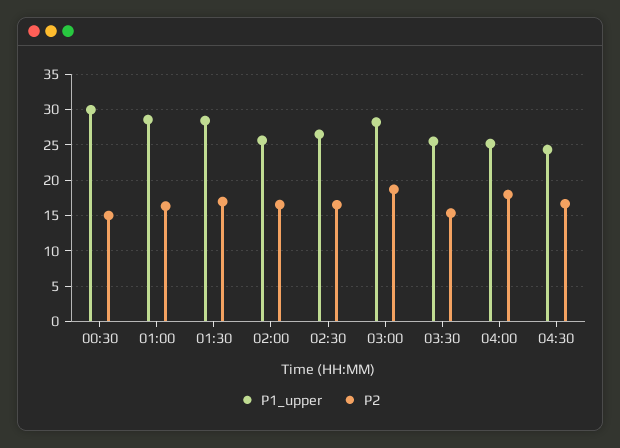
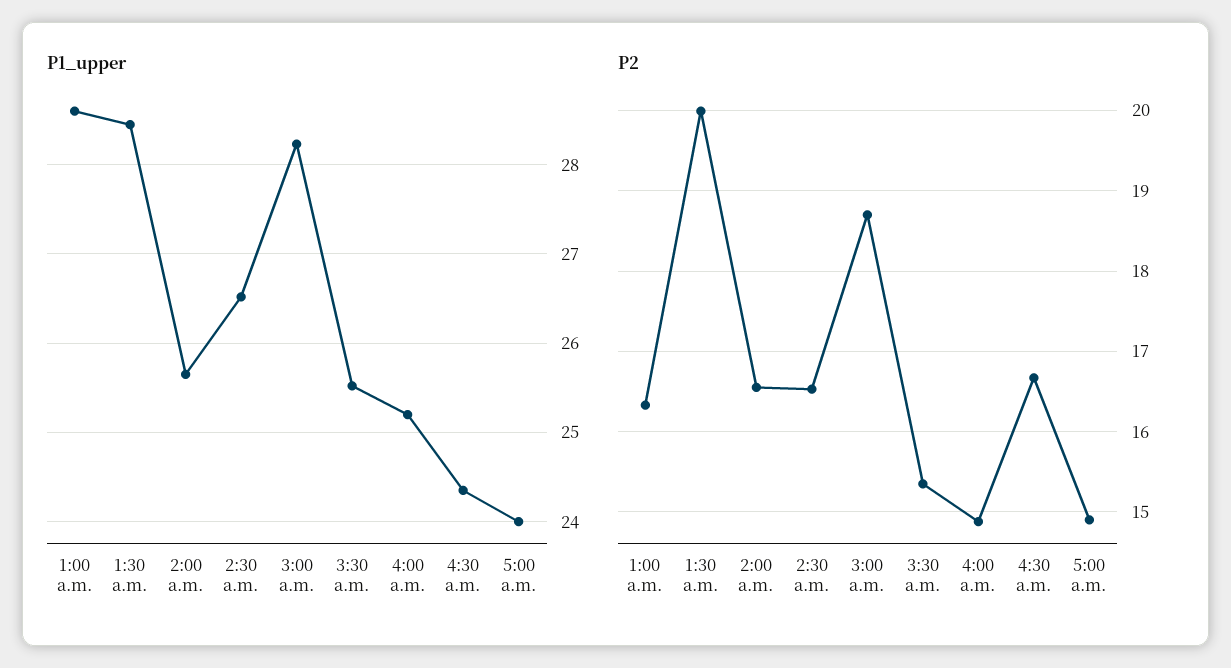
P1_upper, 00:30: 30 -> none
P2, 00:30: 15 -> none
P2, 01:30: 17 -> 20
P2, 04:00: 18 -> 14.9
P1_upper, 5:00 a.m.: none -> 24
P2, 5:00 a.m.: none -> 14.9

